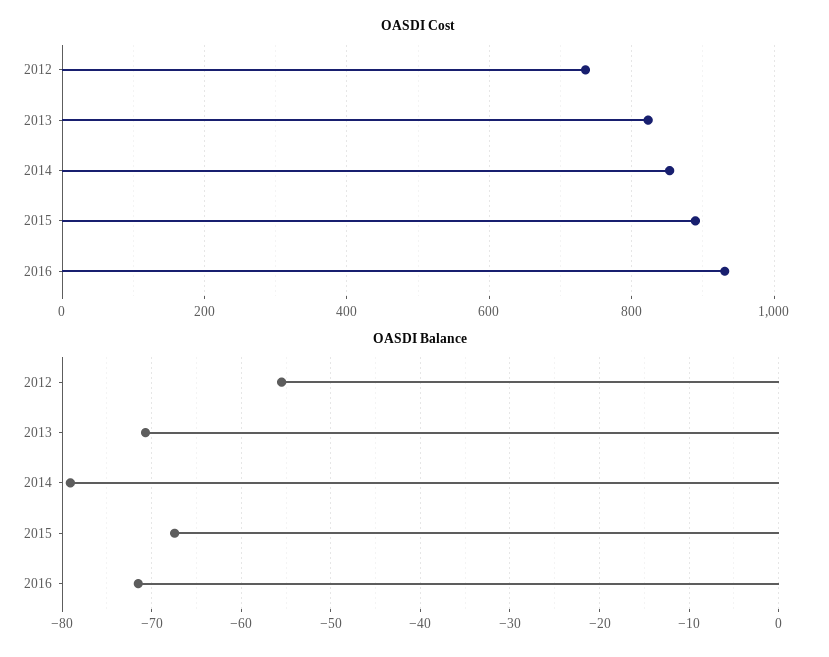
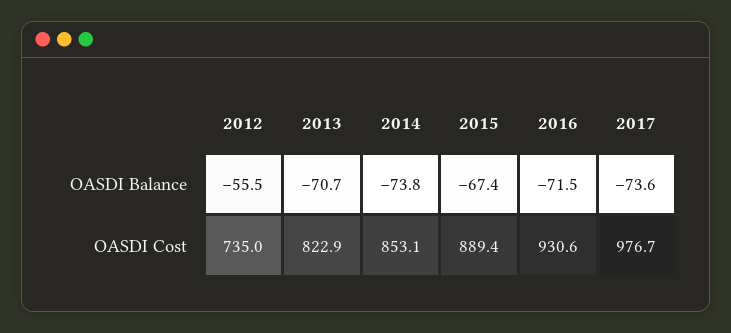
OASDI Balance, 2014: -79 -> -73.8
OASDI Balance, 2017: none -> -73.6
OASDI Cost, 2017: none -> 976.7

